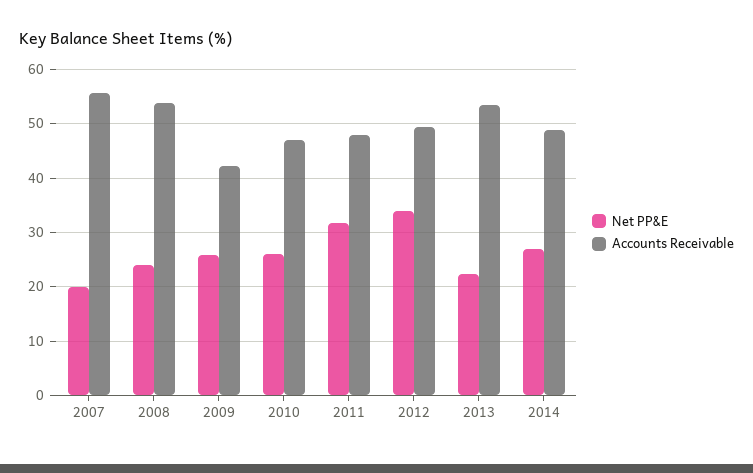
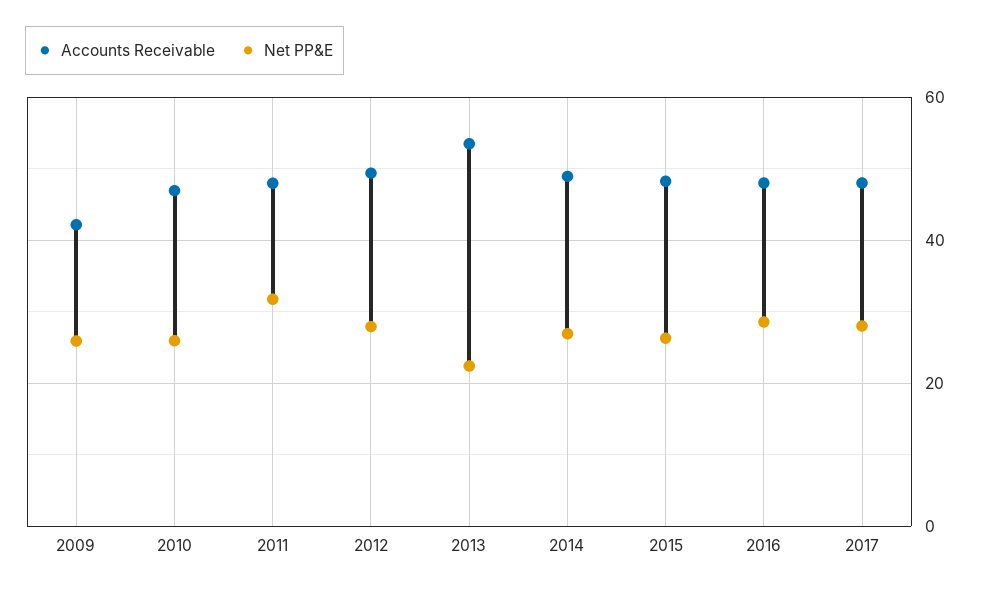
Net PP&E, 2007: 20 -> none
Accounts Receivable, 2007: 56 -> none
Net PP&E, 2008: 24 -> none
Accounts Receivable, 2008: 54 -> none
Net PP&E, 2012: 34 -> 28
Accounts Receivable, 2015: none -> 48
Net PP&E, 2015: none -> 26
Accounts Receivable, 2016: none -> 48
Net PP&E, 2016: none -> 28
Accounts Receivable, 2017: none -> 48
Net PP&E, 2017: none -> 28

